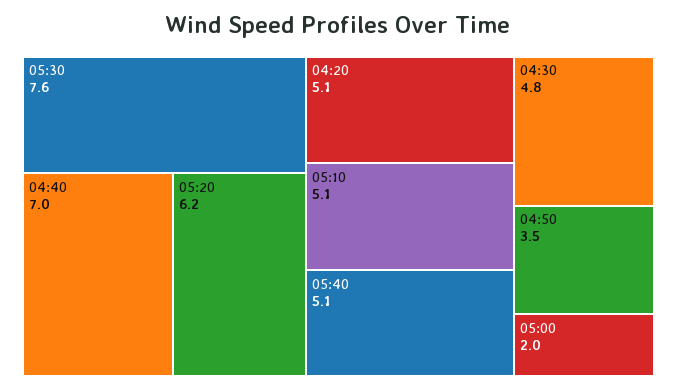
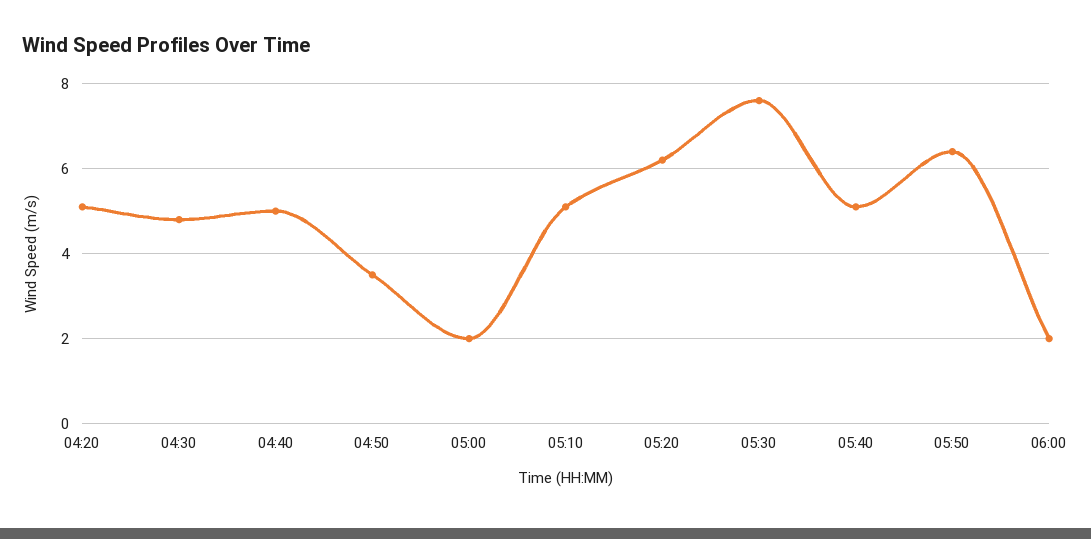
04:40: 7 -> 5
05:50: none -> 6.5
06:00: none -> 2

